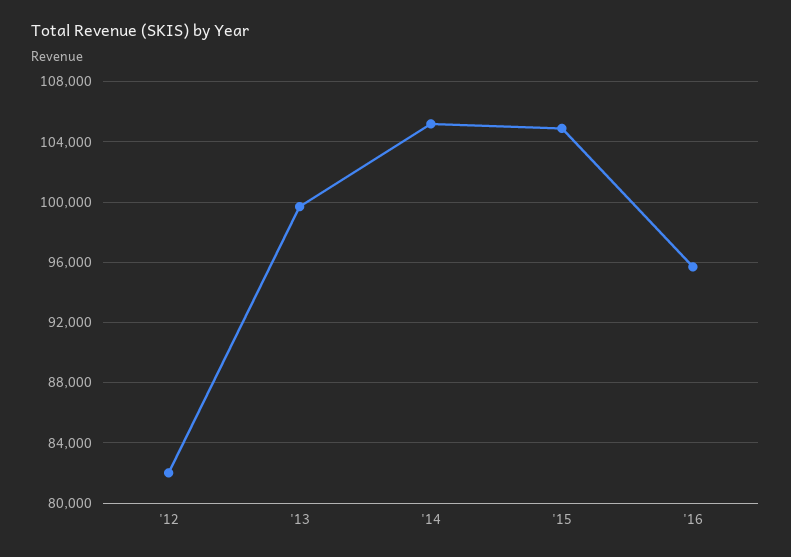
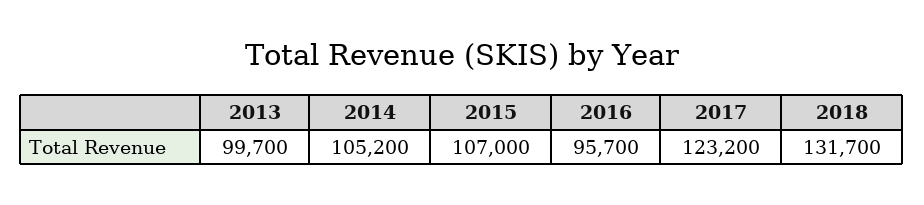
'12: 82000 -> none
'15: 105000 -> 107000
2017: none -> 123200
2018: none -> 131700

